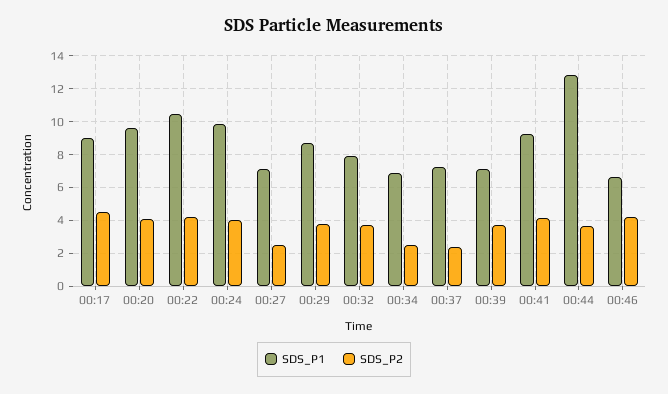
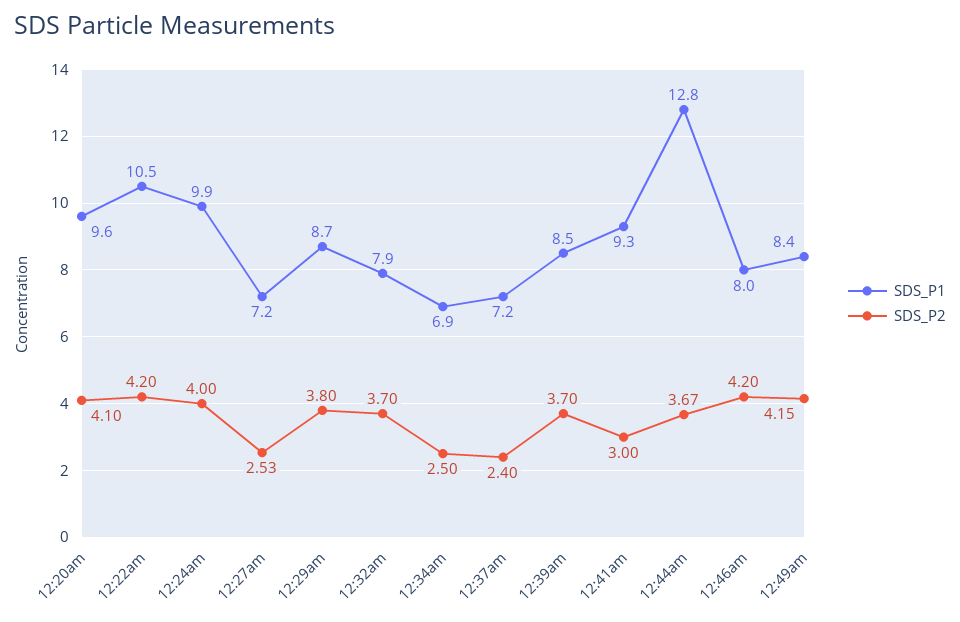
SDS_P1, 00:17: 9 -> none
SDS_P2, 00:17: 4.5 -> none
SDS_P1, 00:39: 7 -> 8.5
SDS_P2, 00:41: 4 -> 3
SDS_P1, 00:46: 6.5 -> 8
SDS_P1, 12:49am: none -> 8.4
SDS_P2, 12:49am: none -> 4.15

